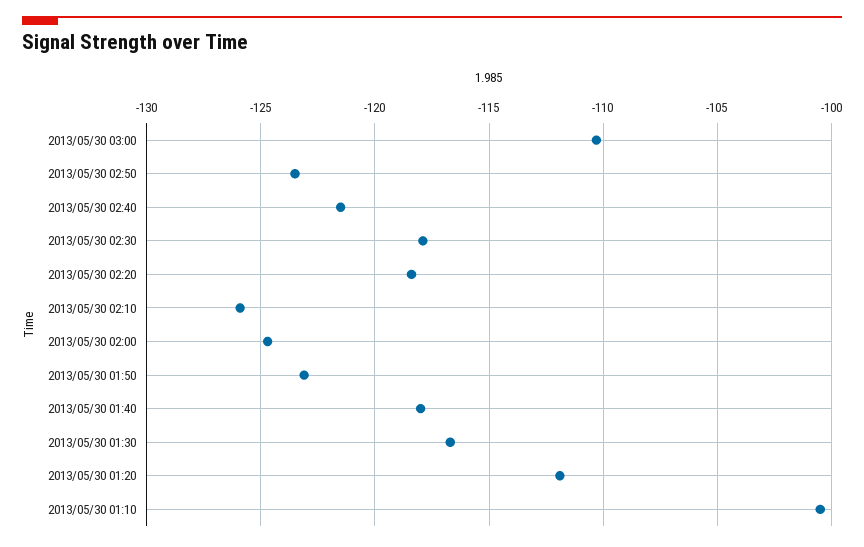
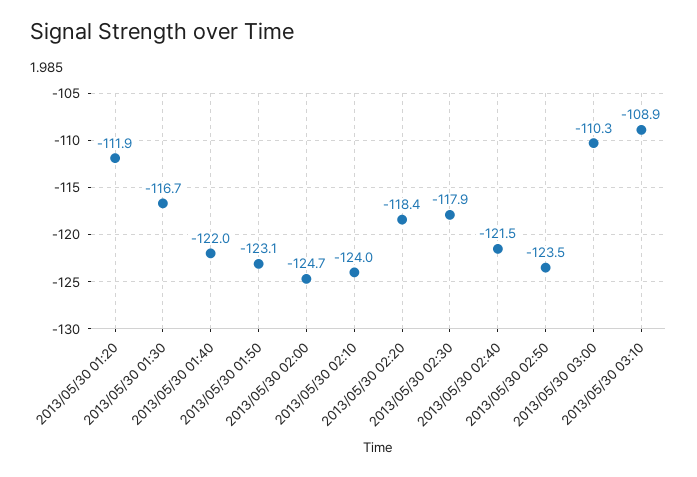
2013/05/30 02:10: -126 -> -124
2013/05/30 01:40: -118 -> -122
2013/05/30 01:10: -100.5 -> none
2013/05/30 03:10: none -> -108.9

